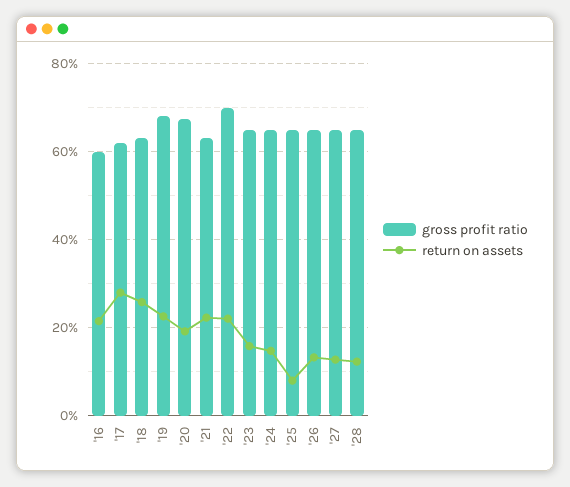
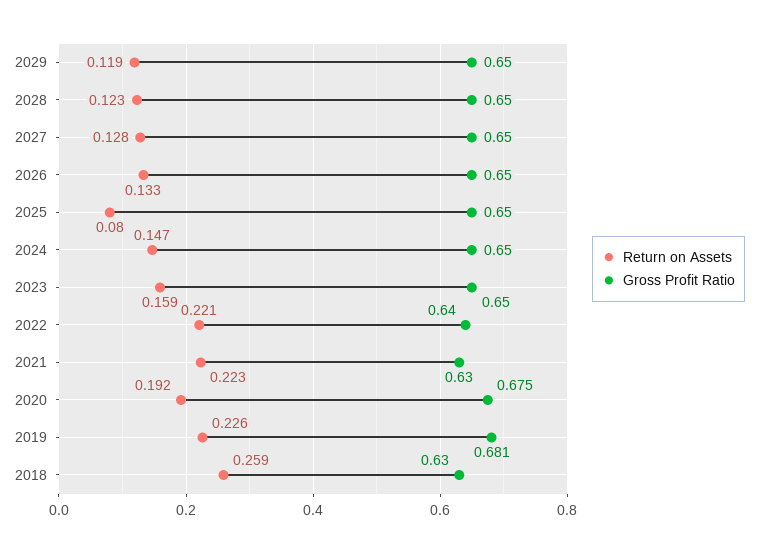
gross profit ratio, '16: 0.6 -> none
return on assets, '16: 0.22 -> none
gross profit ratio, '17: 0.62 -> none
return on assets, '17: 0.28 -> none
gross profit ratio, '22: 0.7 -> 0.64
return on assets, 2029: none -> 0.119
gross profit ratio, 2029: none -> 0.65

